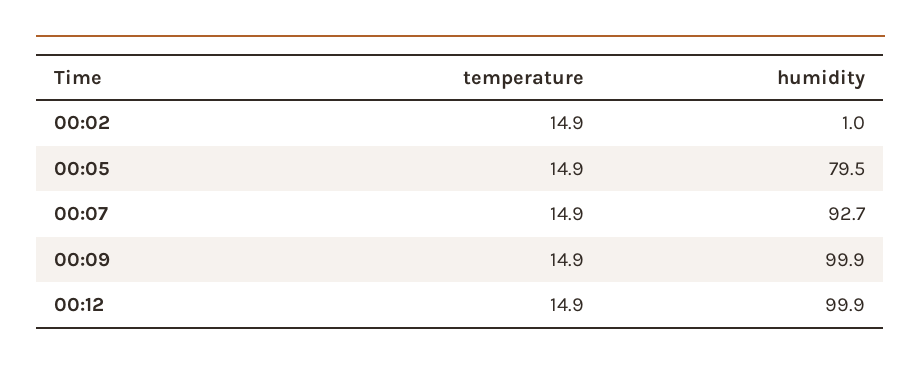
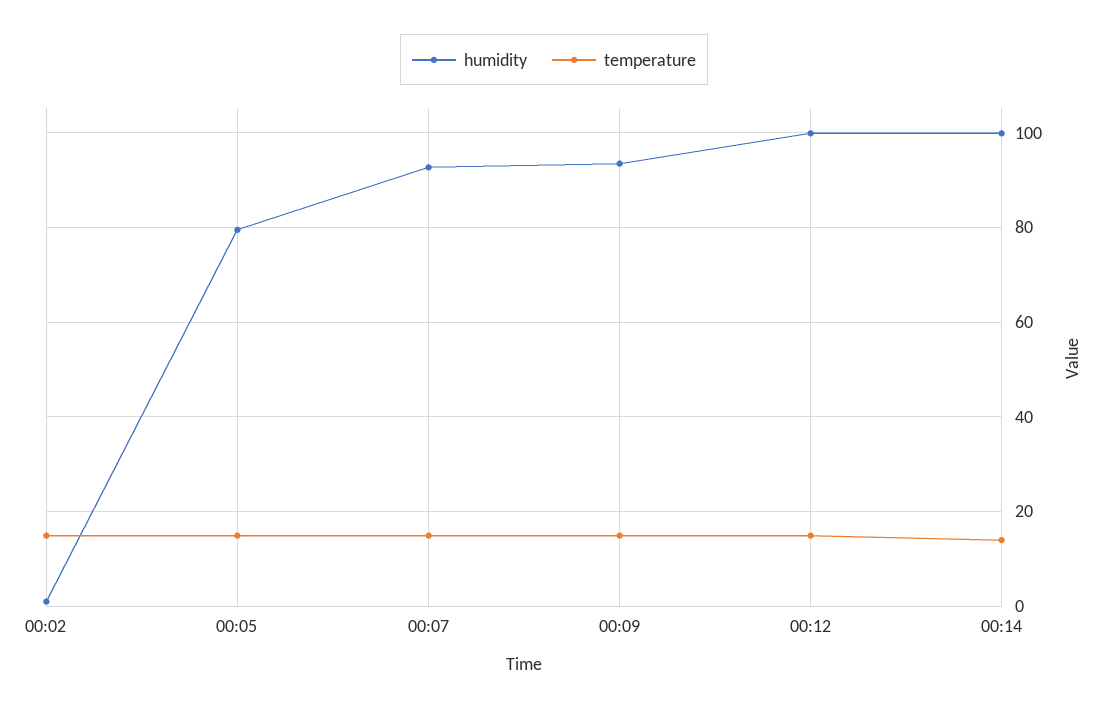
humidity, 00:09: 99.9 -> 94
humidity, 00:14: none -> 100
temperature, 00:14: none -> 14

